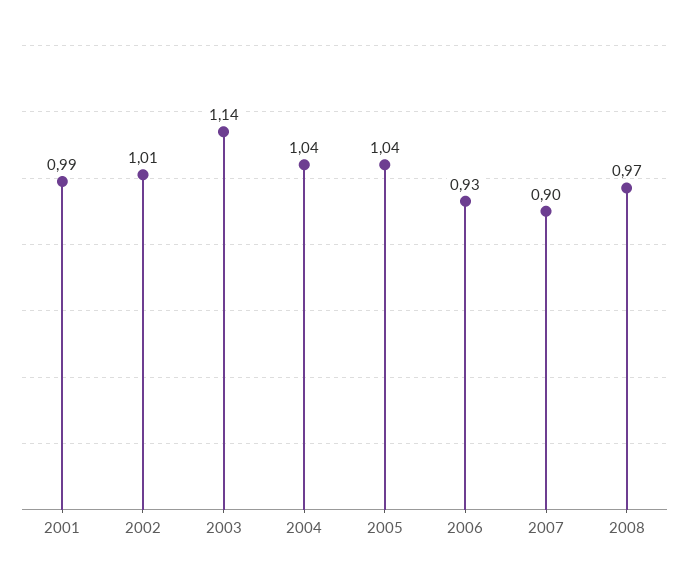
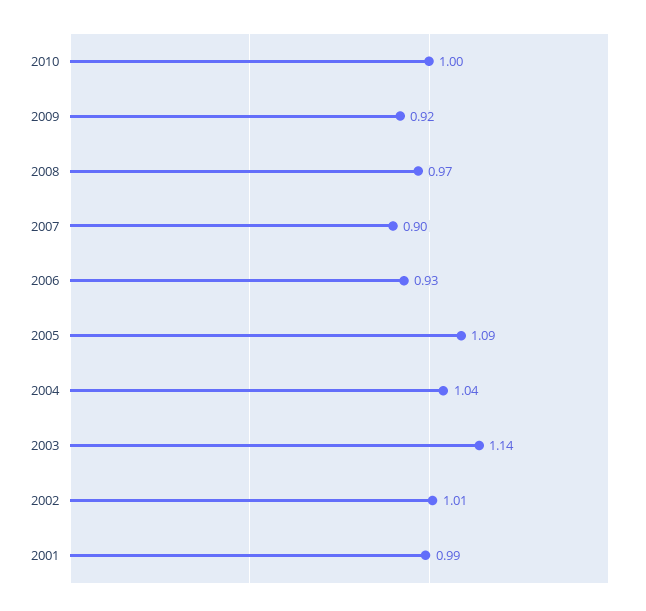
2005: 1.04 -> 1.09
2010: none -> 1
2009: none -> 0.92

